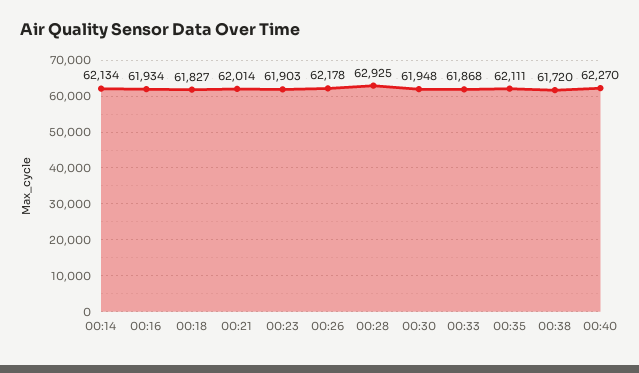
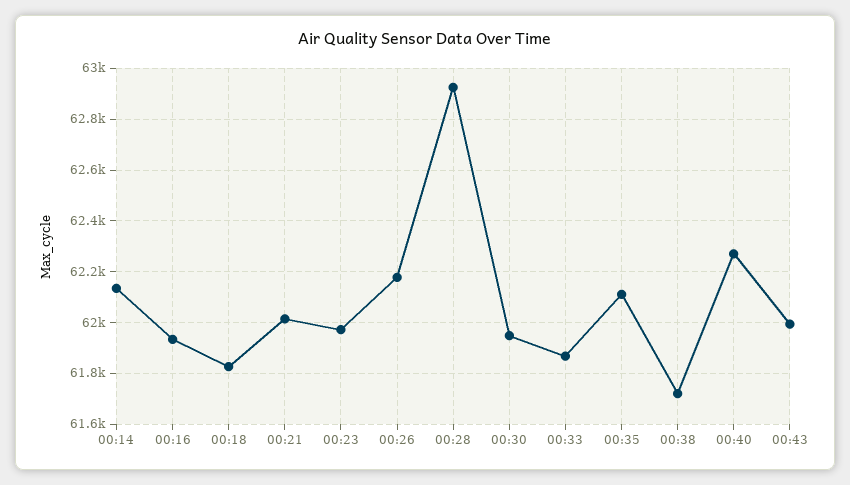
00:23: 61903 -> 61975
00:43: none -> 62000

